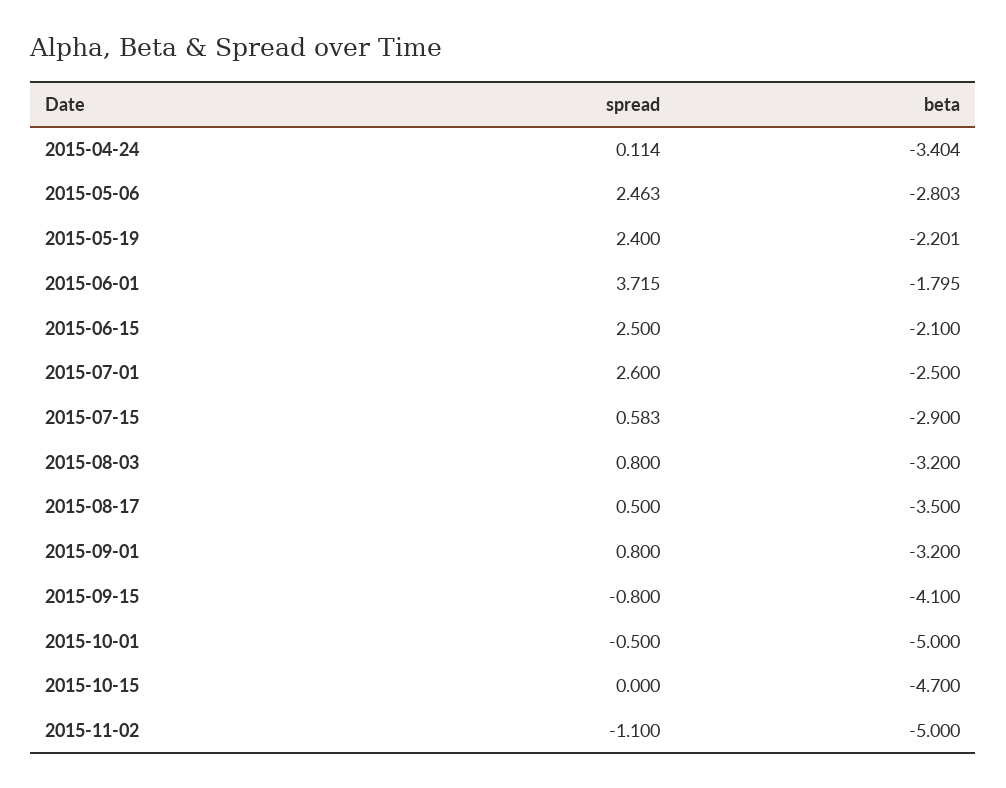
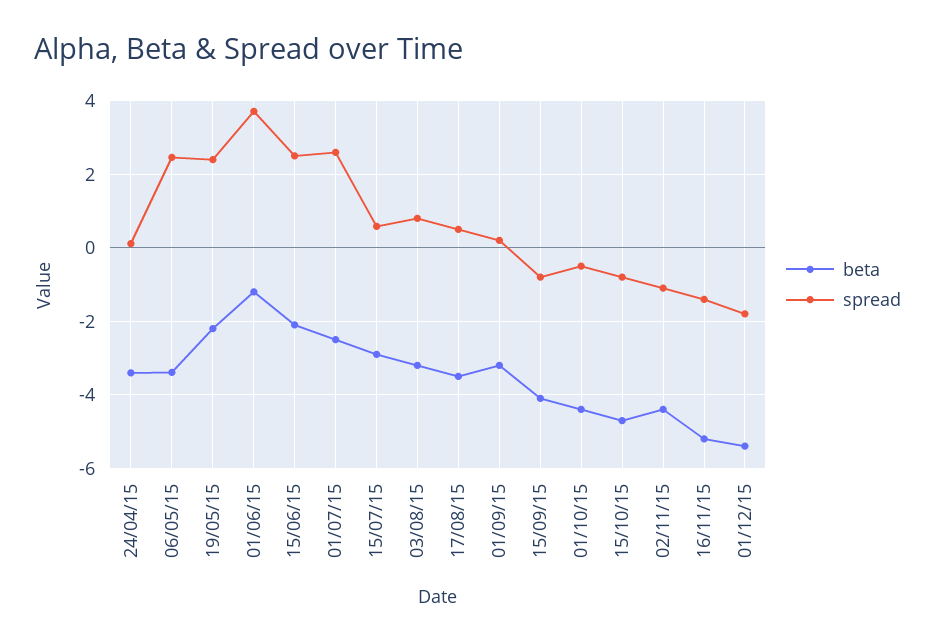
beta, 2015-05-06: -2.803 -> -3.4
beta, 2015-06-01: -1.795 -> -1.2
spread, 2015-09-01: 0.8 -> 0.2
beta, 2015-10-01: -5 -> -4.4
spread, 2015-10-15: 0 -> -0.8
beta, 2015-11-02: -5 -> -4.4
beta, 16/11/15: none -> -5.2
spread, 16/11/15: none -> -1.4
beta, 01/12/15: none -> -5.4
spread, 01/12/15: none -> -1.8

